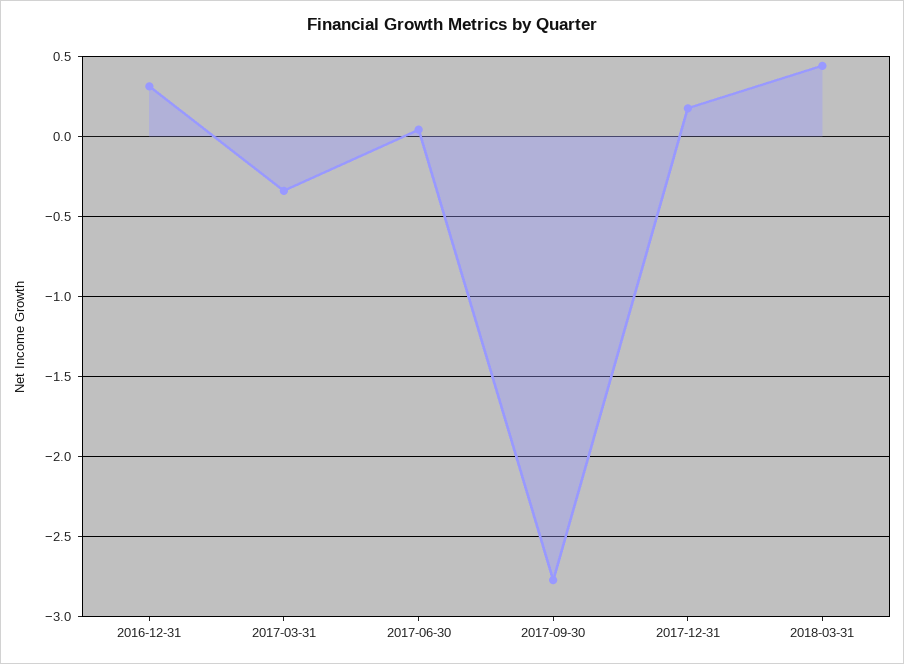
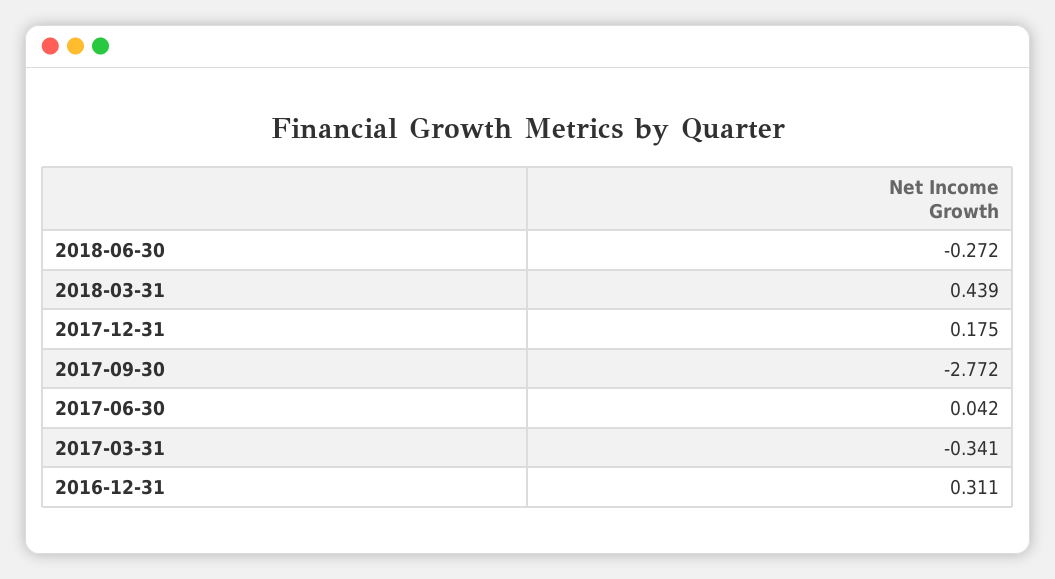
2018-06-30: none -> -0.272

